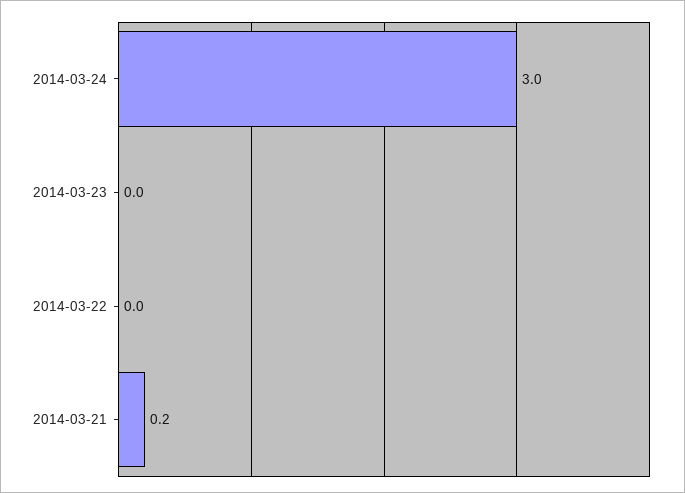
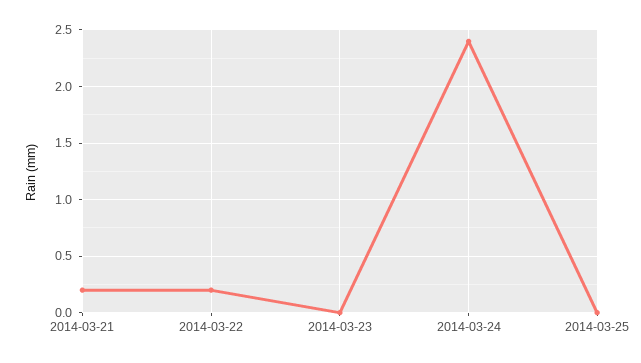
2014-03-24: 3 -> 2.4
2014-03-22: 0 -> 0.2
2014-03-25: none -> 0

